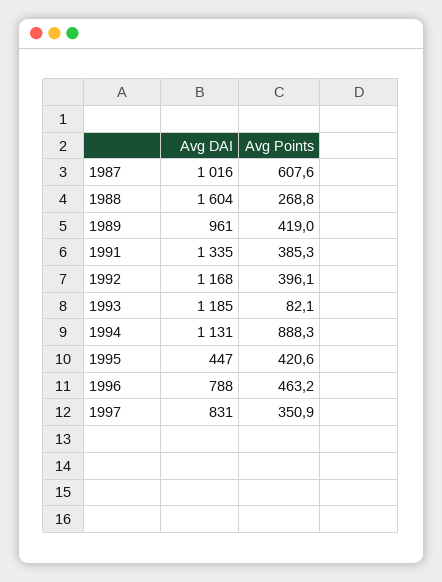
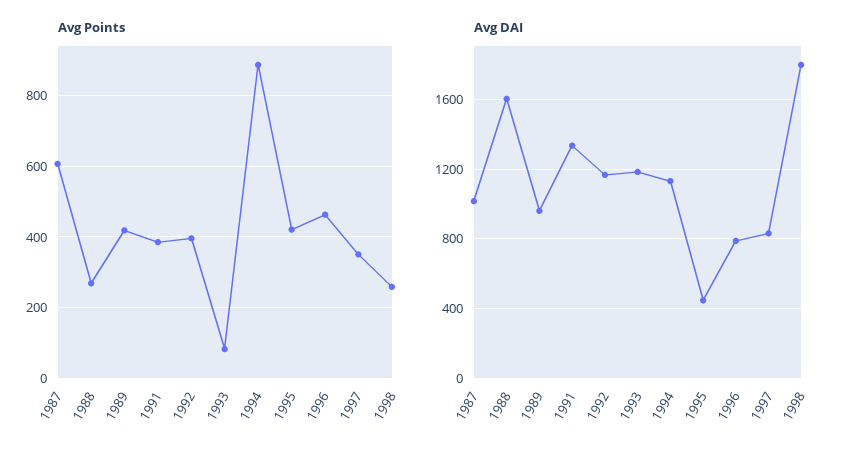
Avg Points, 1998: none -> 260
Avg DAI, 1998: none -> 1800

